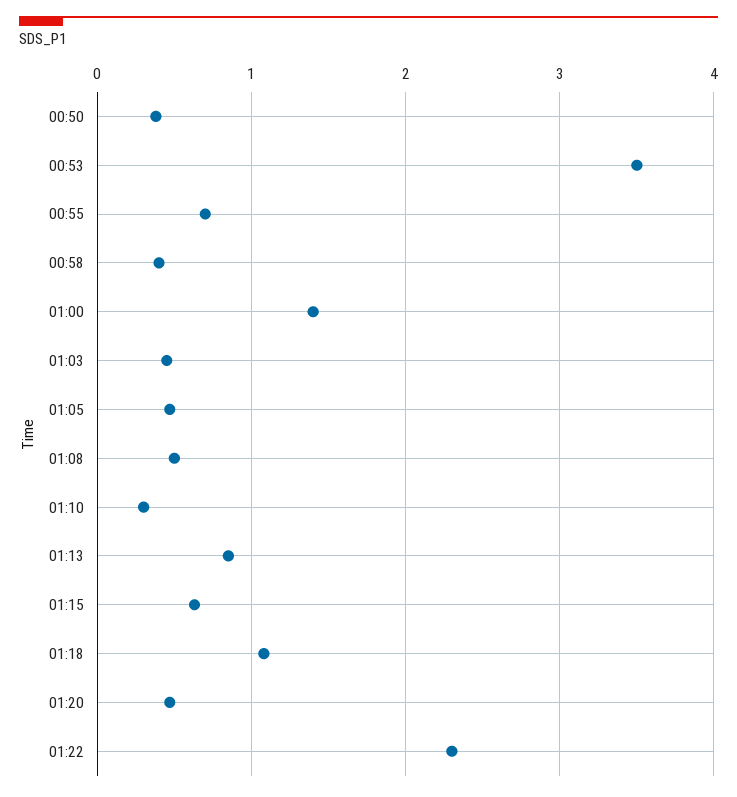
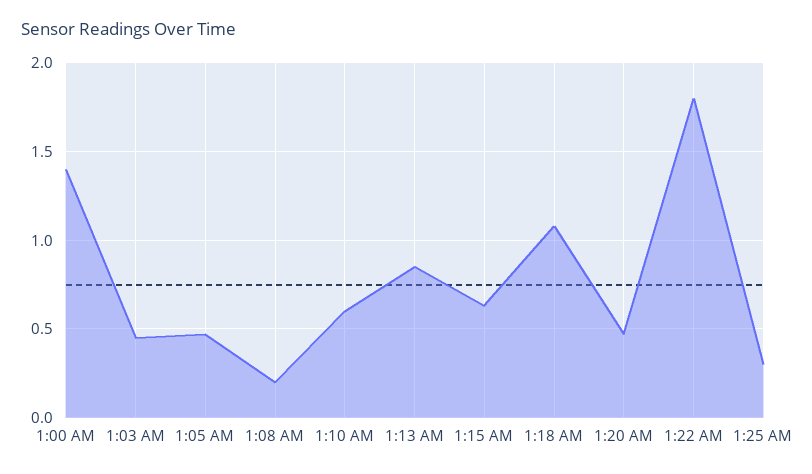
00:50: 0.4 -> none
00:53: 3.5 -> none
00:55: 0.7 -> none
00:58: 0.4 -> none
01:08: 0.5 -> 0.2
01:10: 0.3 -> 0.6
01:22: 2.3 -> 1.8
1:25 AM: none -> 0.3

